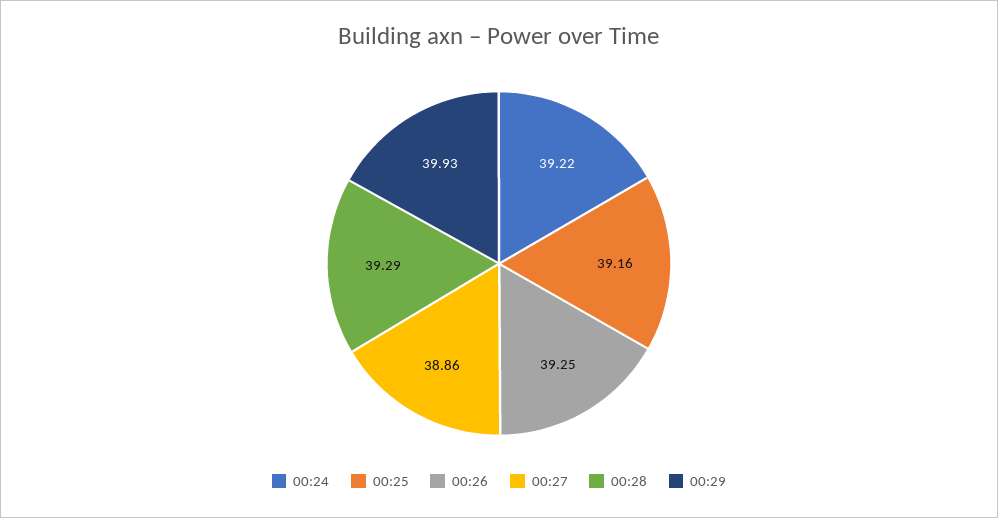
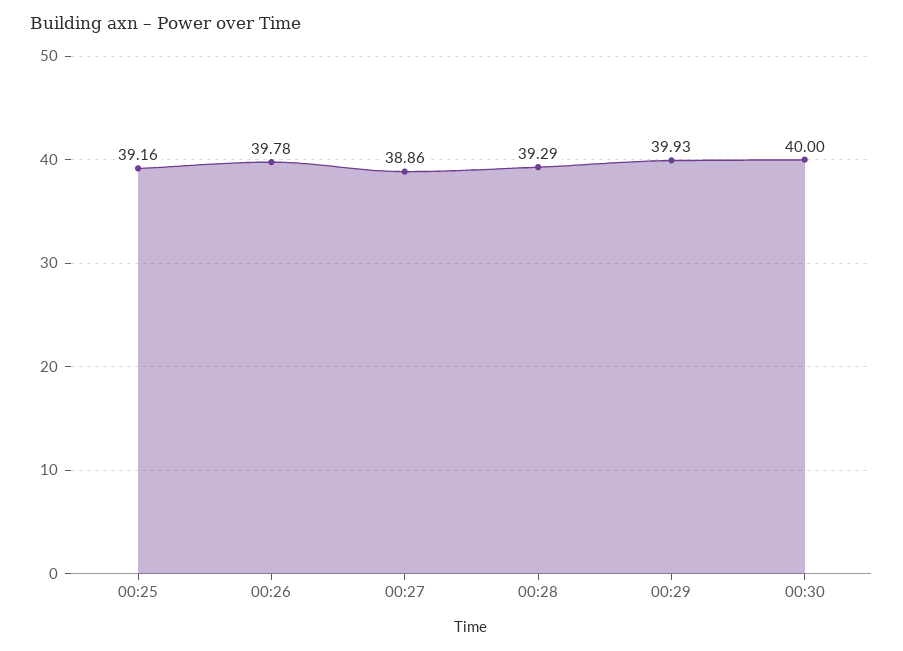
00:24: 39.22 -> none
00:26: 39.25 -> 39.78
00:30: none -> 40

